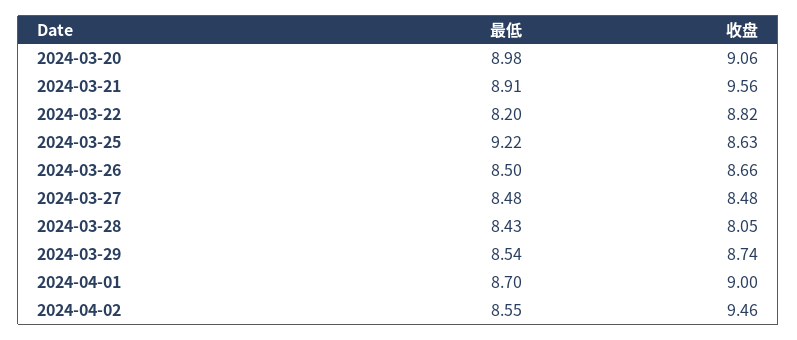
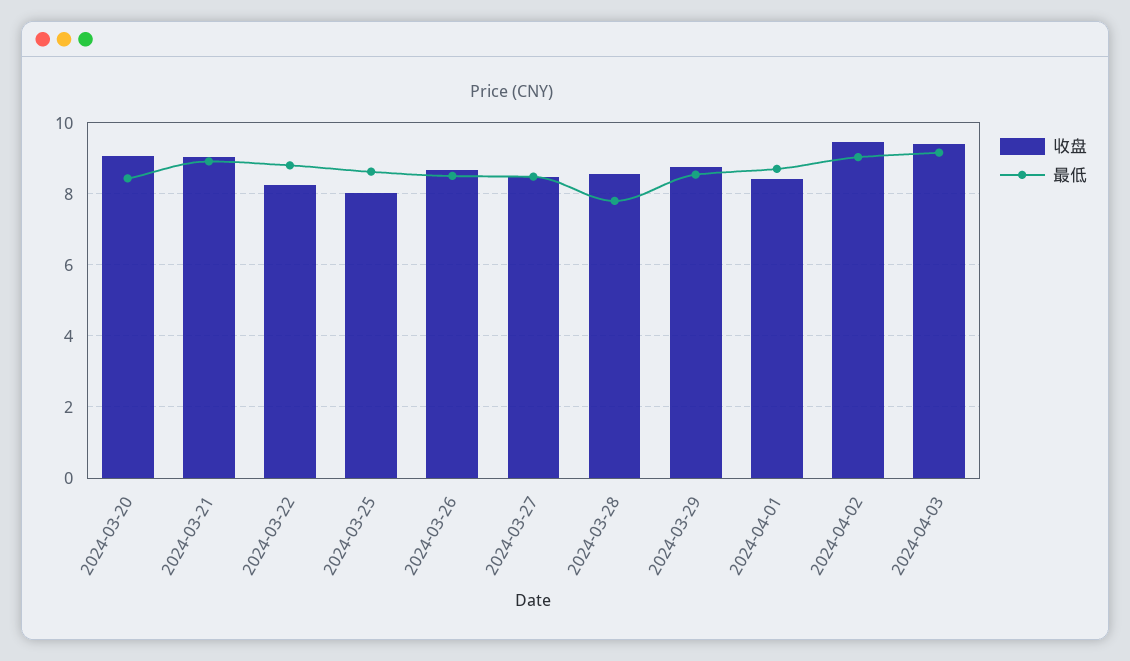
最低, 2024-03-20: 8.98 -> 8.4
收盘, 2024-03-21: 9.56 -> 9
最低, 2024-03-22: 8.2 -> 8.8
收盘, 2024-03-22: 8.82 -> 8.2
最低, 2024-03-25: 9.22 -> 8.6
收盘, 2024-03-25: 8.63 -> 8
最低, 2024-03-28: 8.43 -> 7.8
收盘, 2024-03-28: 8.05 -> 8.6
收盘, 2024-04-01: 9 -> 8.4
最低, 2024-04-02: 8.55 -> 9
收盘, 2024-04-03: none -> 9.4
最低, 2024-04-03: none -> 9.2

